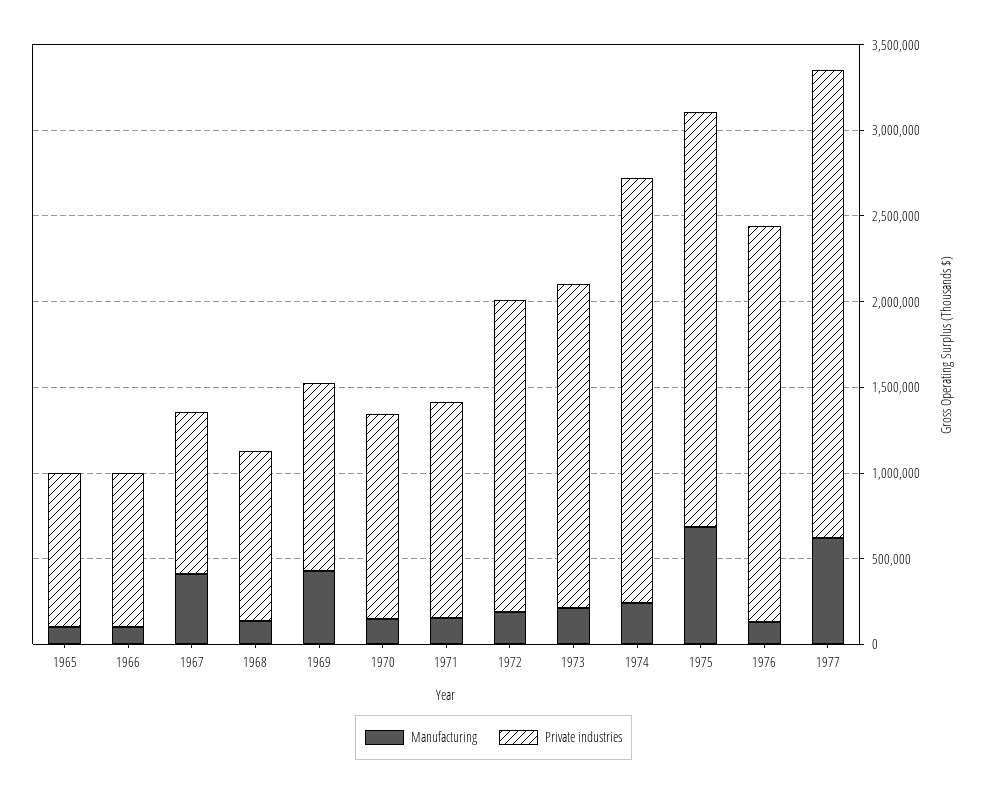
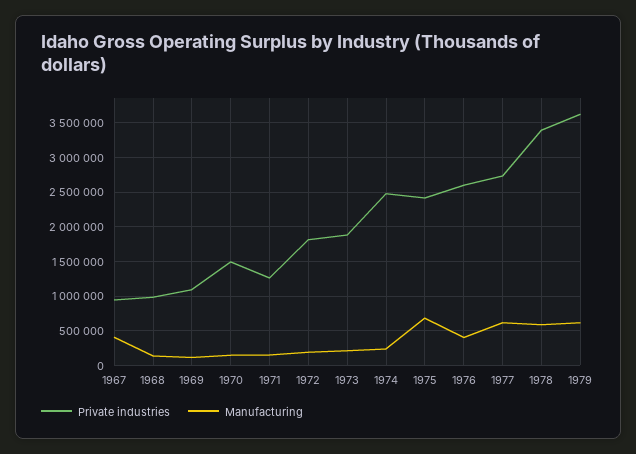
Manufacturing, 1965: 100000 -> none
Private industries, 1965: 900000 -> none
Manufacturing, 1966: 100000 -> none
Private industries, 1966: 900000 -> none
Manufacturing, 1969: 400000 -> 100000
Private industries, 1970: 1200000 -> 1500000
Manufacturing, 1976: 100000 -> 400000
Private industries, 1976: 2300000 -> 2600000
Private industries, 1978: none -> 3400000
Manufacturing, 1978: none -> 600000
Private industries, 1979: none -> 3600000
Manufacturing, 1979: none -> 600000

